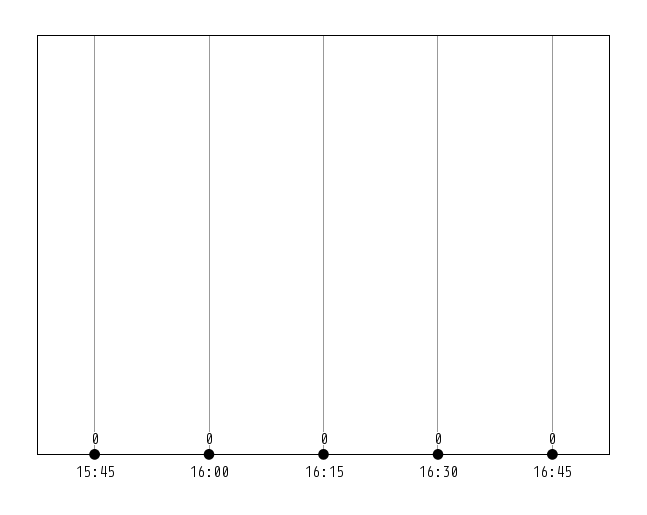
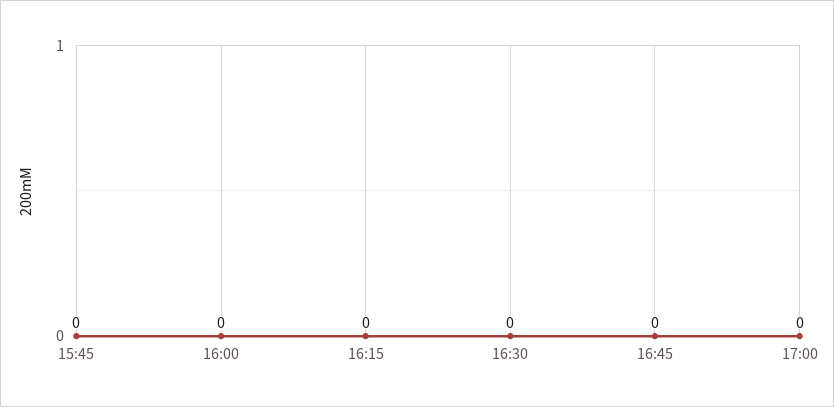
17:00: none -> 0

